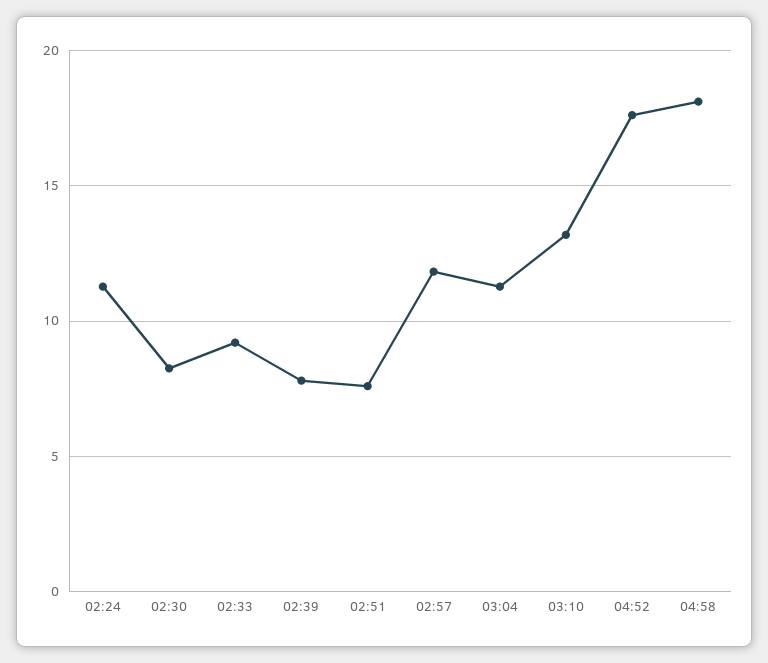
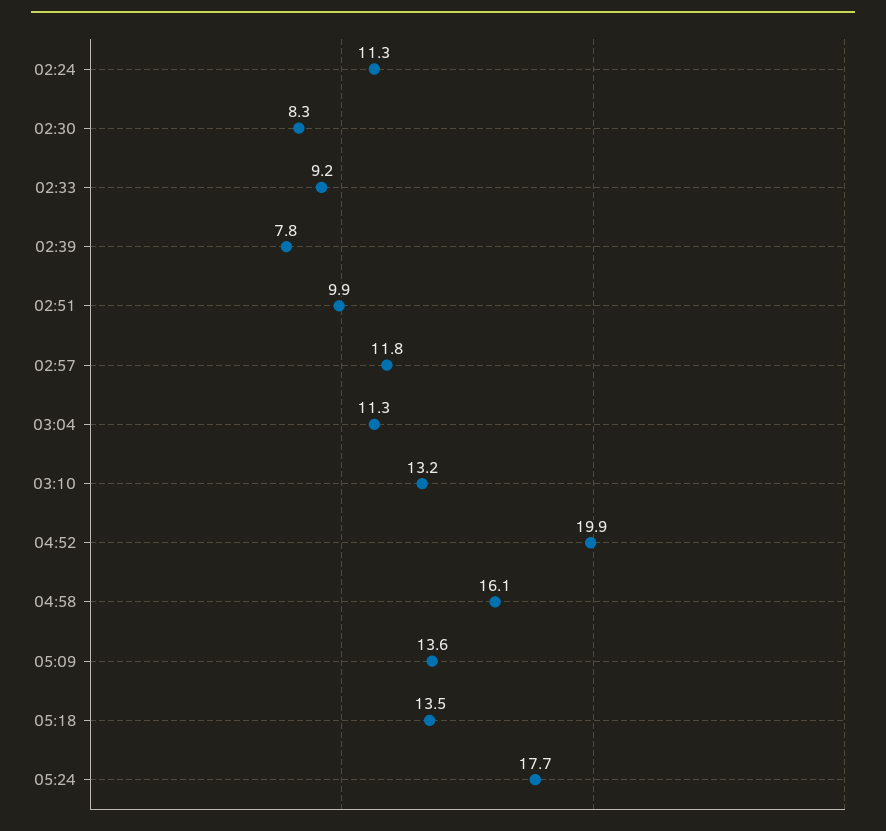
02:51: 7.5 -> 9.9
04:52: 17.5 -> 19.9
04:58: 18 -> 16.1
05:09: none -> 13.6
05:18: none -> 13.5
05:24: none -> 17.7

